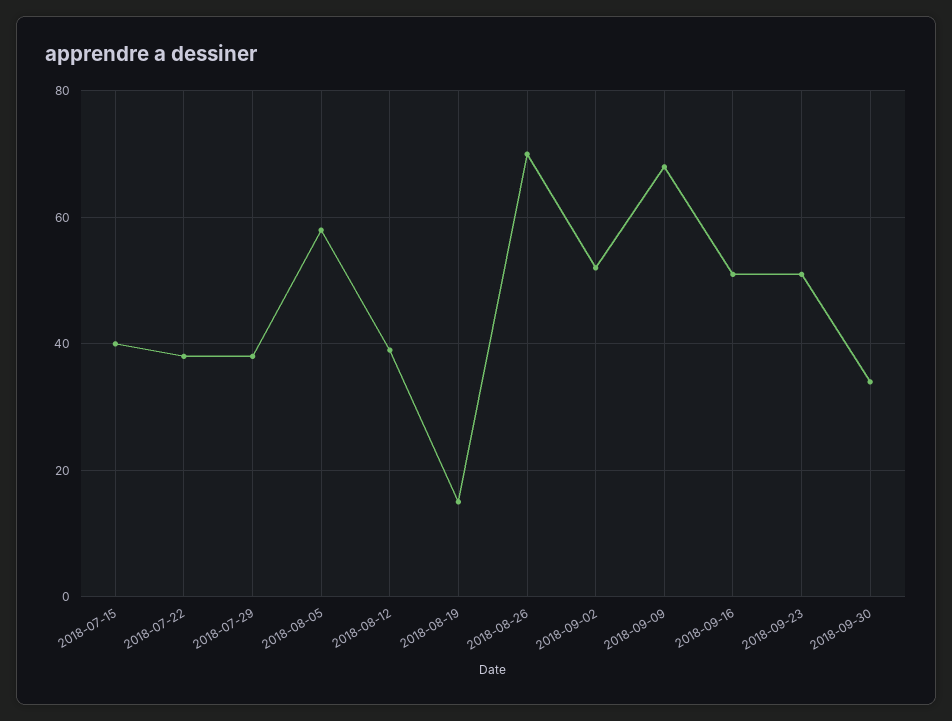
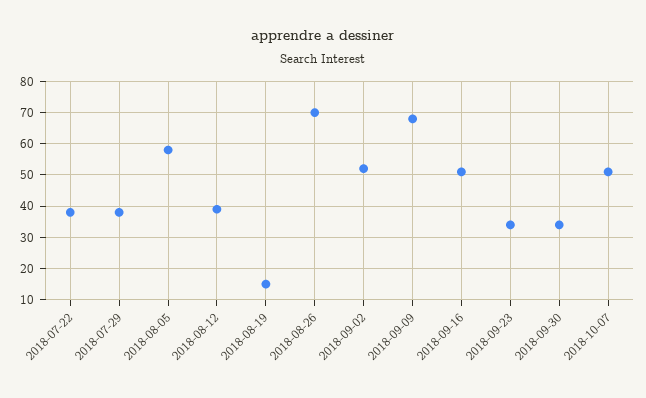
2018-07-15: 40 -> none
2018-09-23: 50 -> 35
2018-10-07: none -> 50

